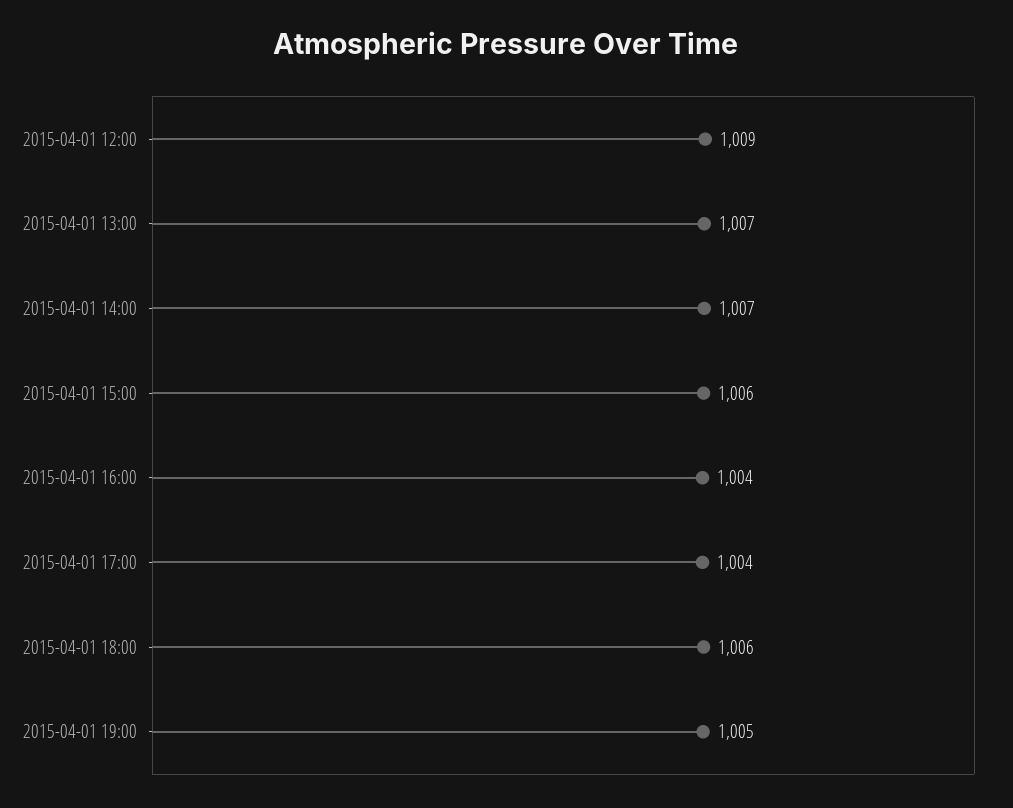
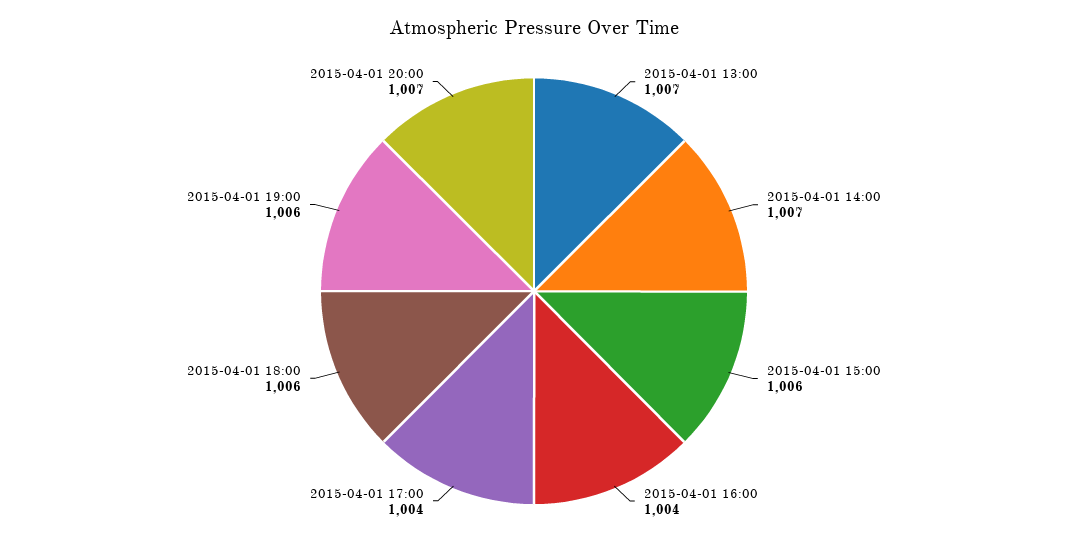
2015-04-01 12:00: 1009 -> none
2015-04-01 19:00: 1005 -> 1006
2015-04-01 20:00: none -> 1007

